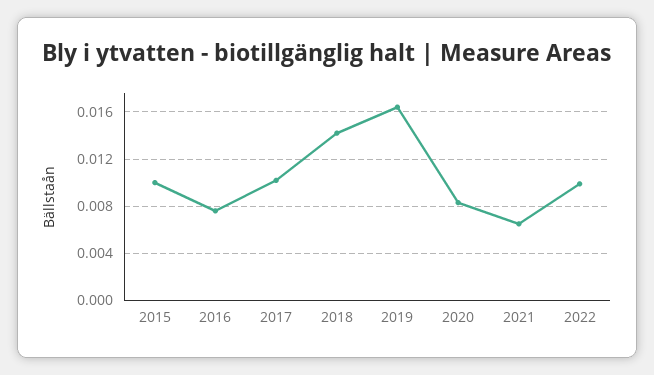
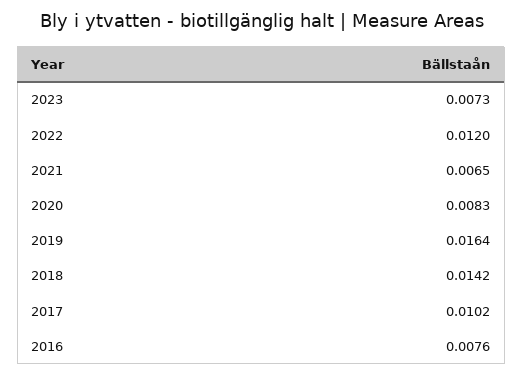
2015: 0.01 -> none
2022: 0.01 -> 0.012
2023: none -> 0.0073

